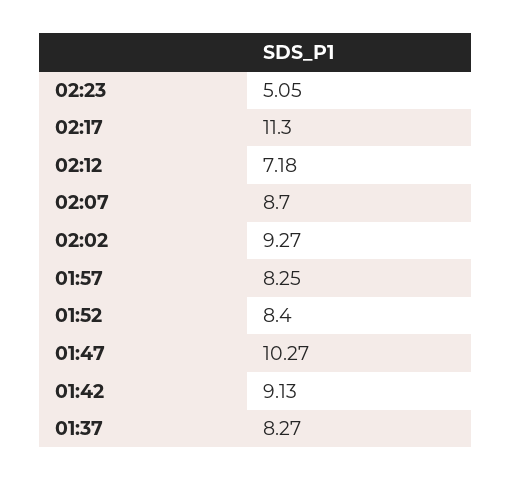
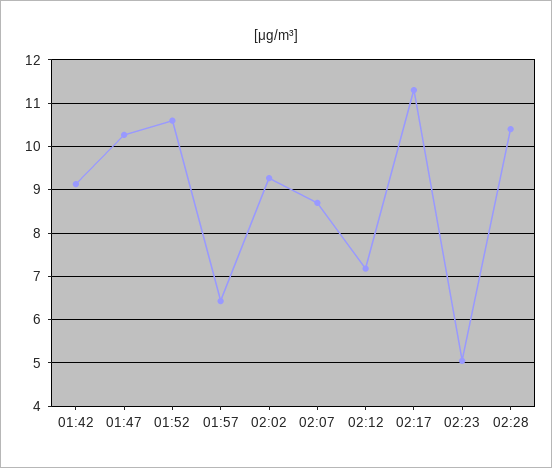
01:57: 8.25 -> 6.4
01:52: 8.4 -> 10.6
01:37: 8.27 -> none
02:28: none -> 10.4

